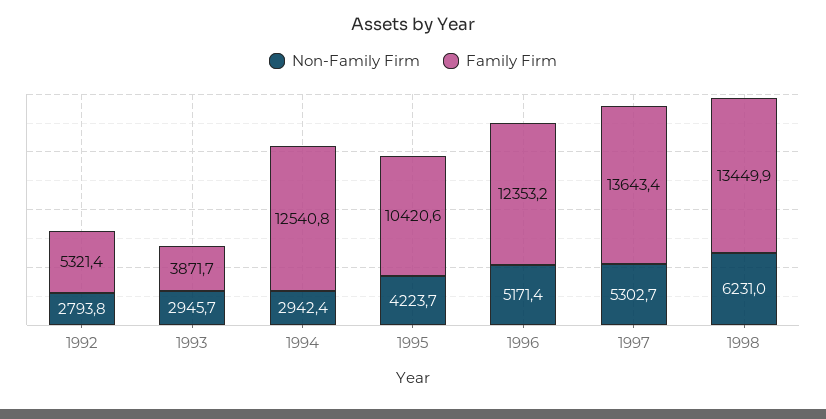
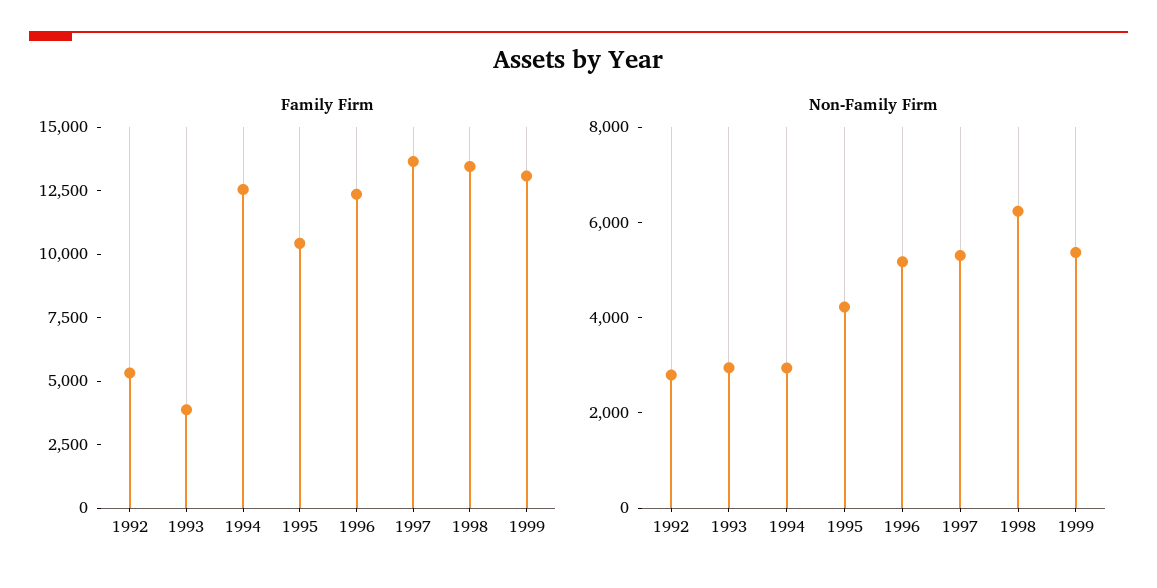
Family Firm, 1999: none -> 13000
Non-Family Firm, 1999: none -> 5500

